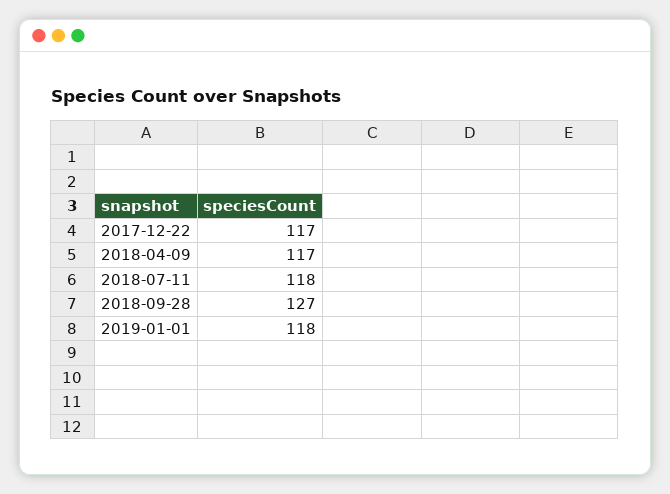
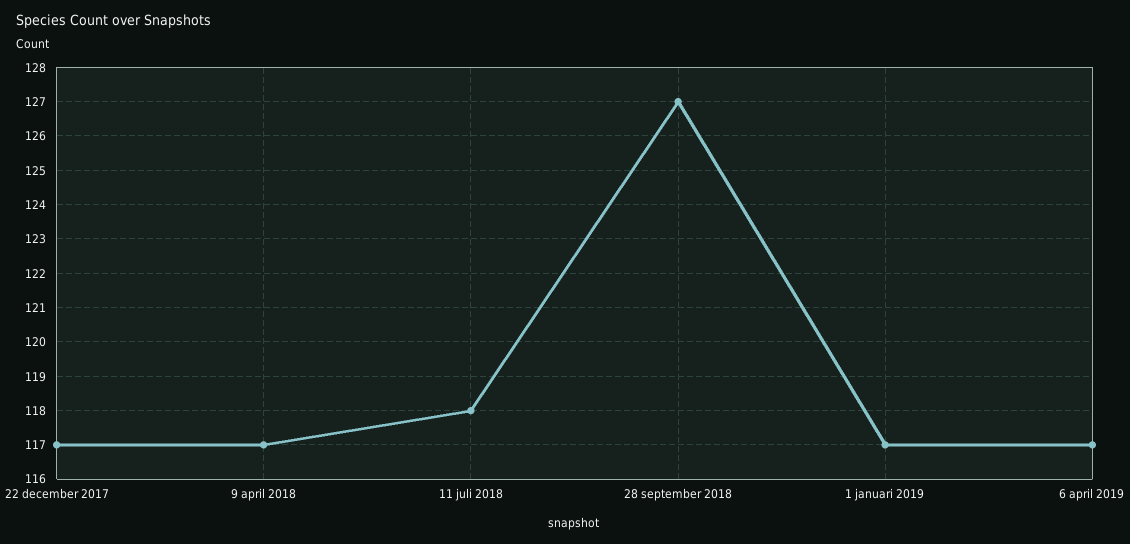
2019-01-01: 118 -> 117
6 april 2019: none -> 117

